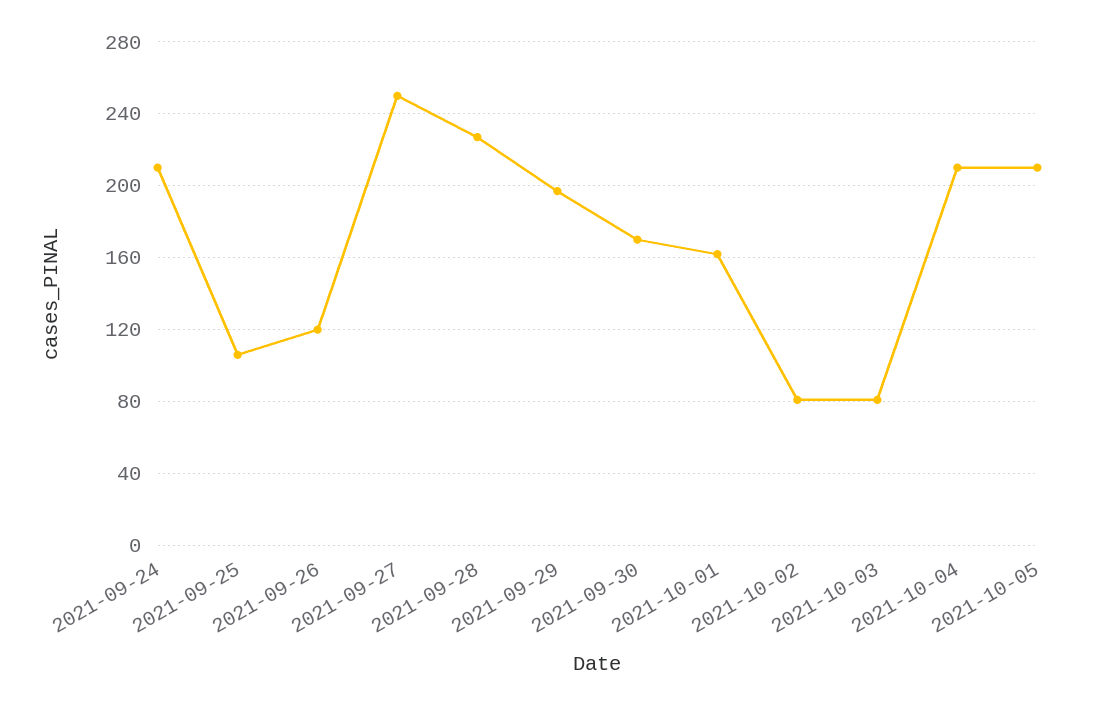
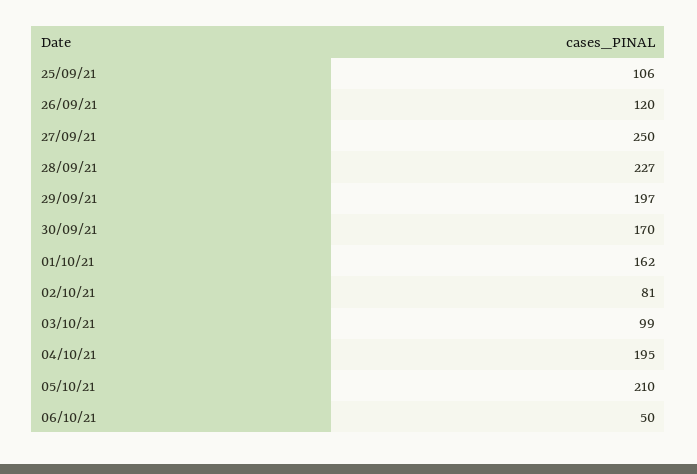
2021-09-24: 210 -> none
2021-10-03: 80 -> 99
2021-10-04: 210 -> 195
06/10/21: none -> 50

